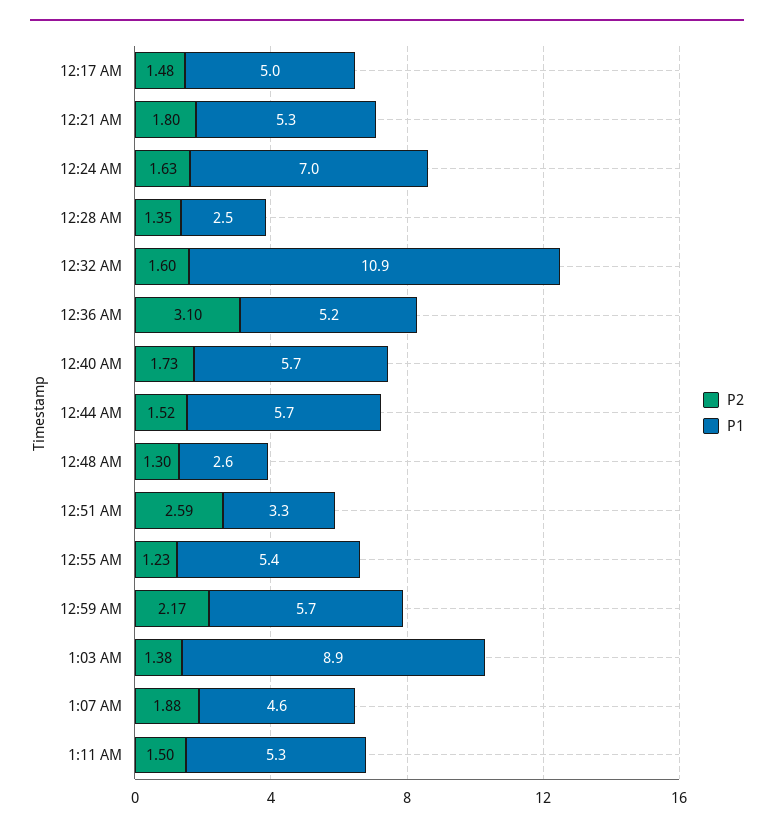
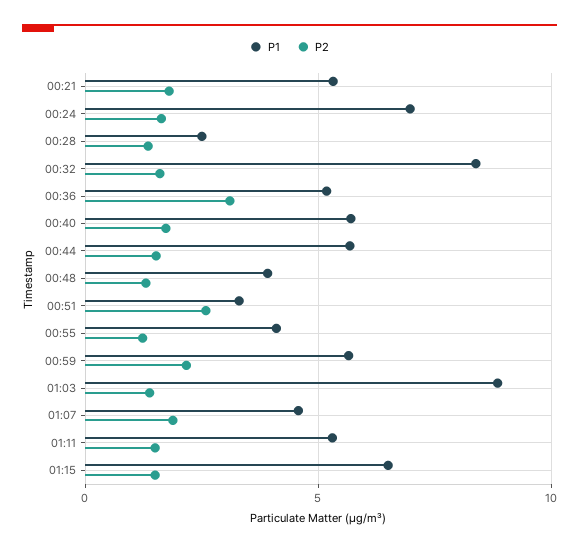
P2, 12:17 AM: 1.48 -> none
P1, 12:17 AM: 5 -> none
P1, 12:32 AM: 10.9 -> 8.5
P1, 12:48 AM: 2.6 -> 4
P1, 12:55 AM: 5.4 -> 4
P1, 01:15: none -> 6.5
P2, 01:15: none -> 1.5

